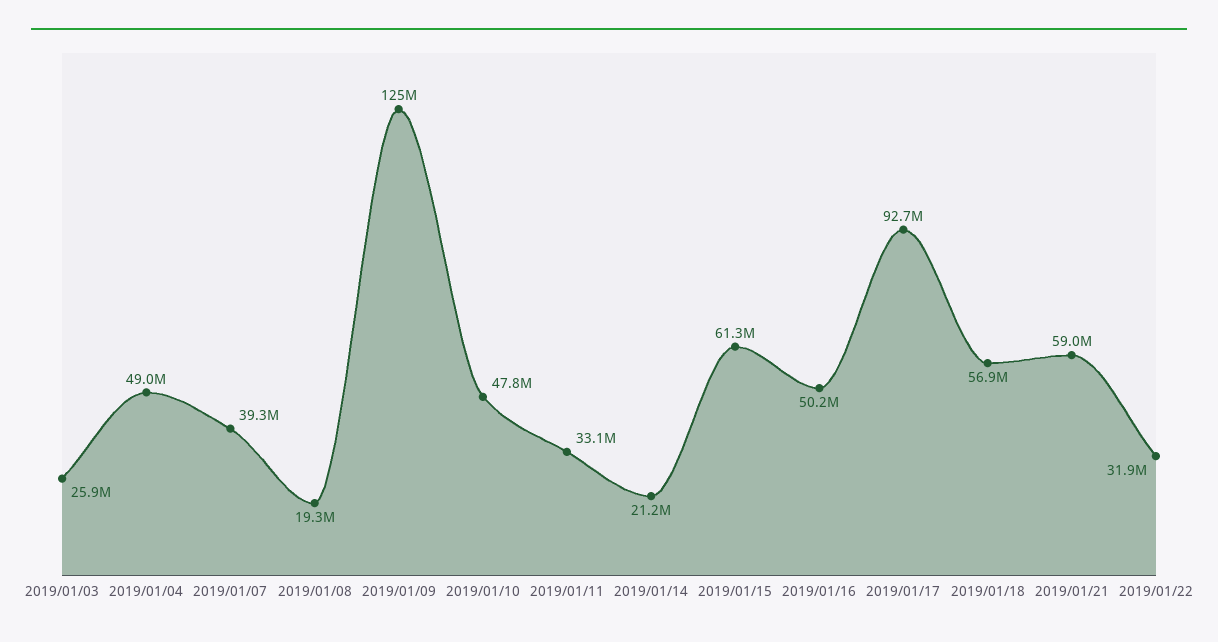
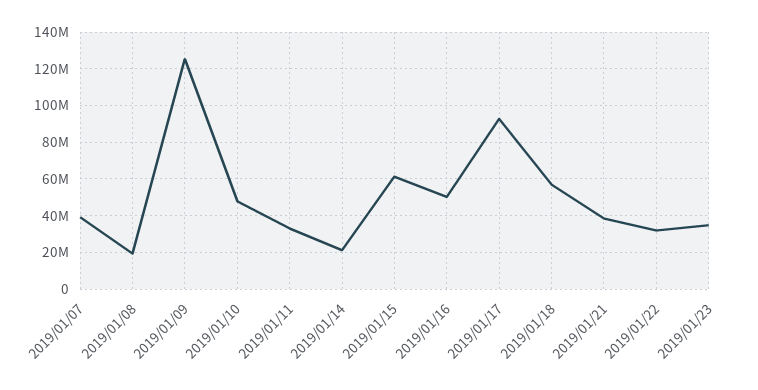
2019/01/03: 25900000 -> none
2019/01/04: 49000000 -> none
2019/01/21: 59000000 -> 40000000
2019/01/23: none -> 35000000

